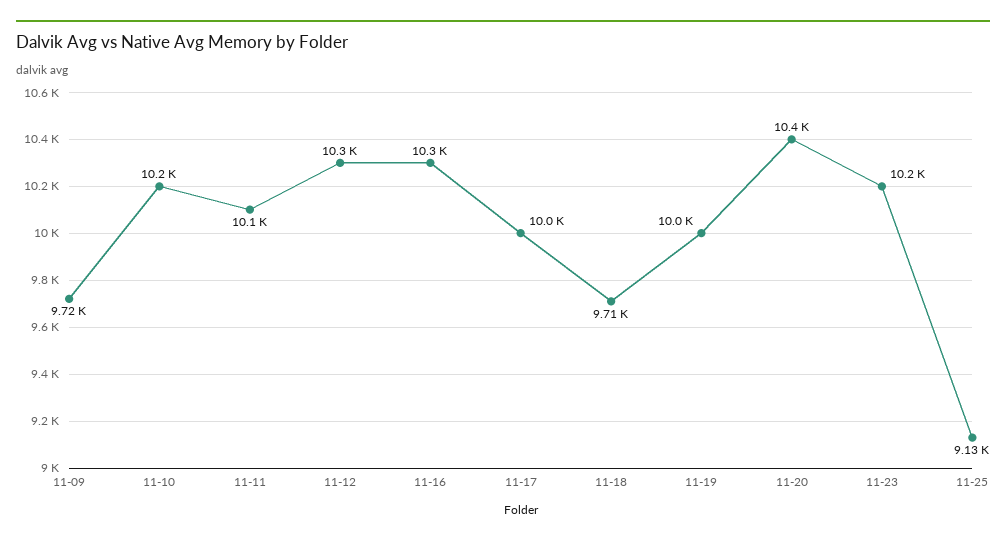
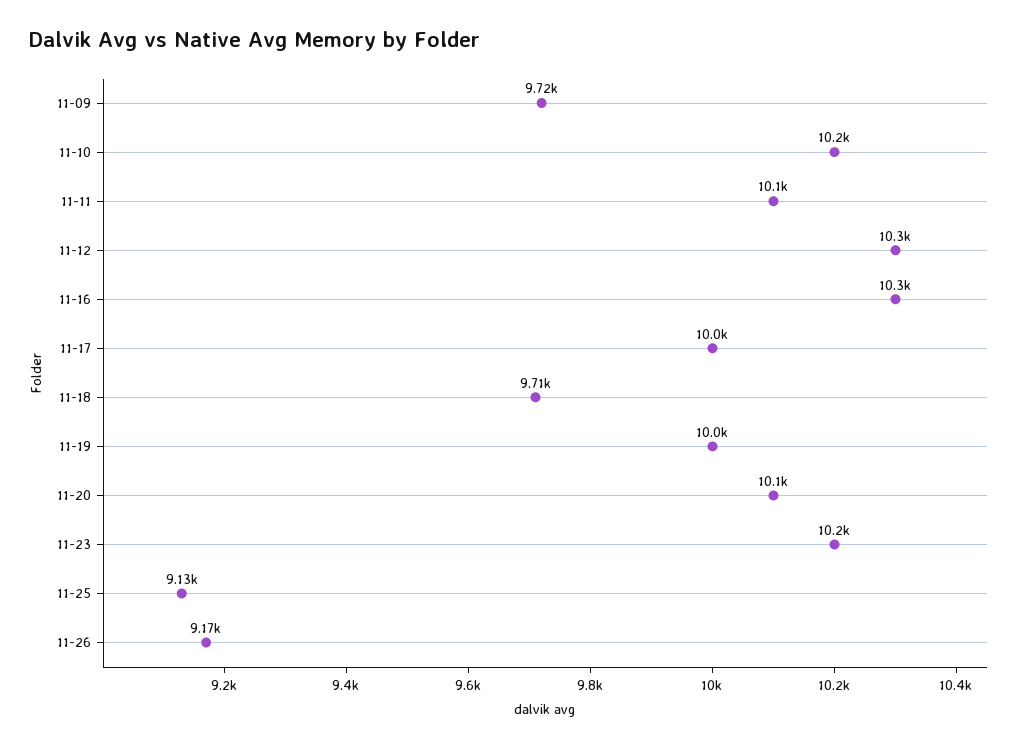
11-20: 10400 -> 10100
11-26: none -> 9170

